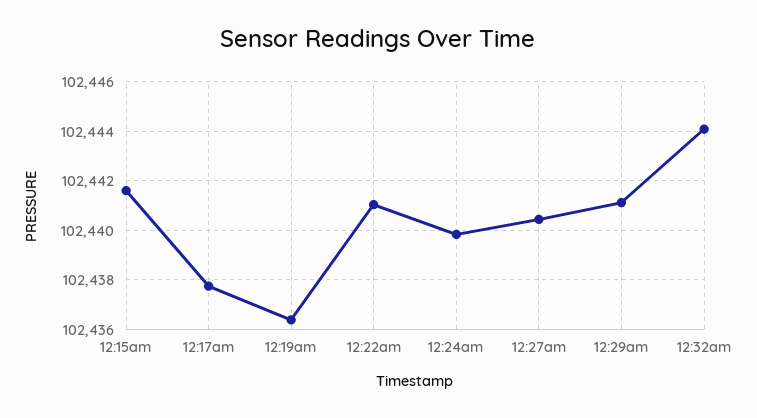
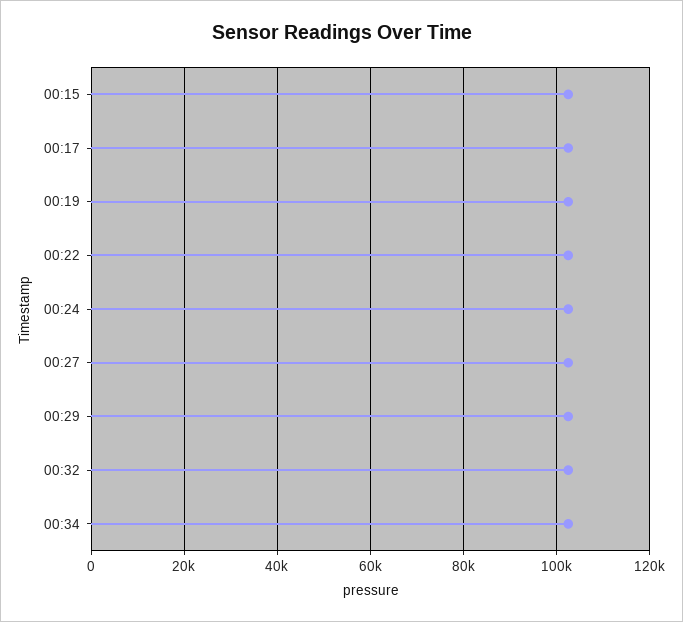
00:34: none -> 102000

